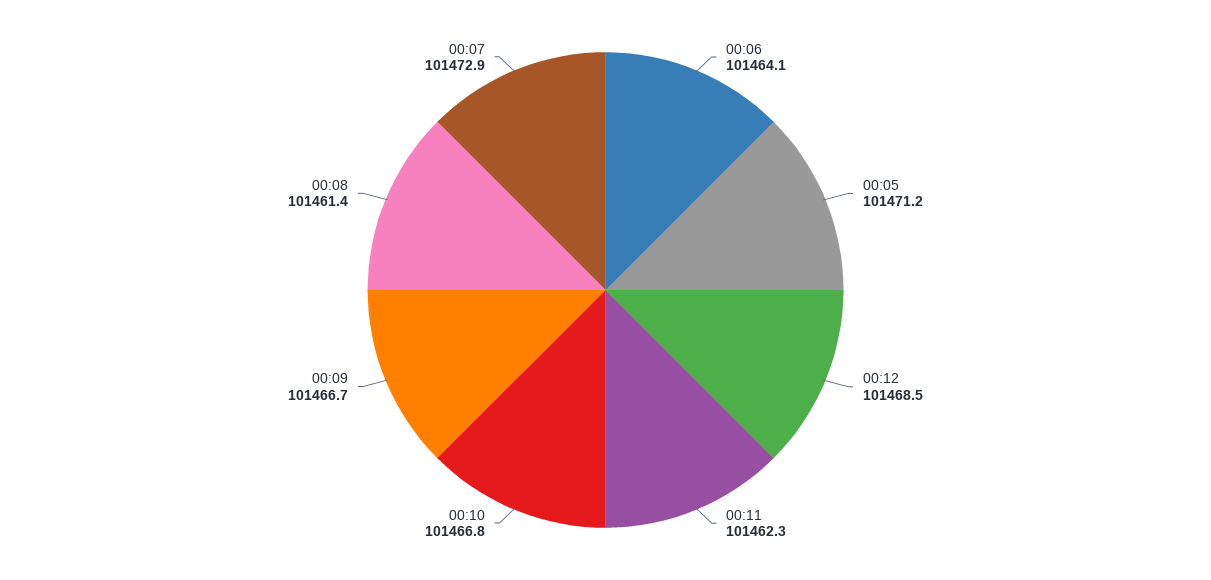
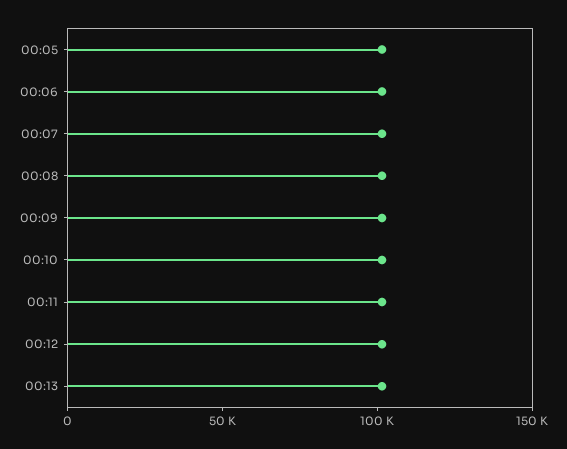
00:13: none -> 100000

